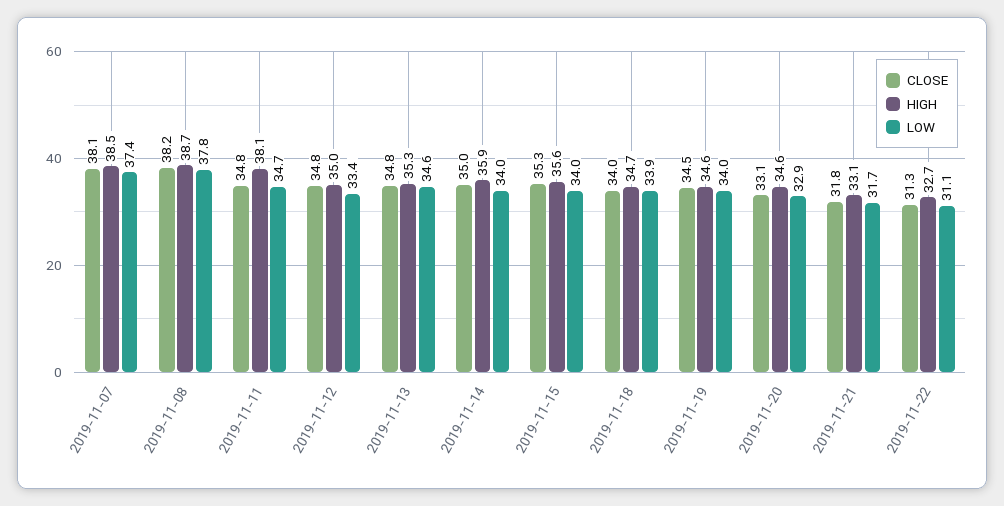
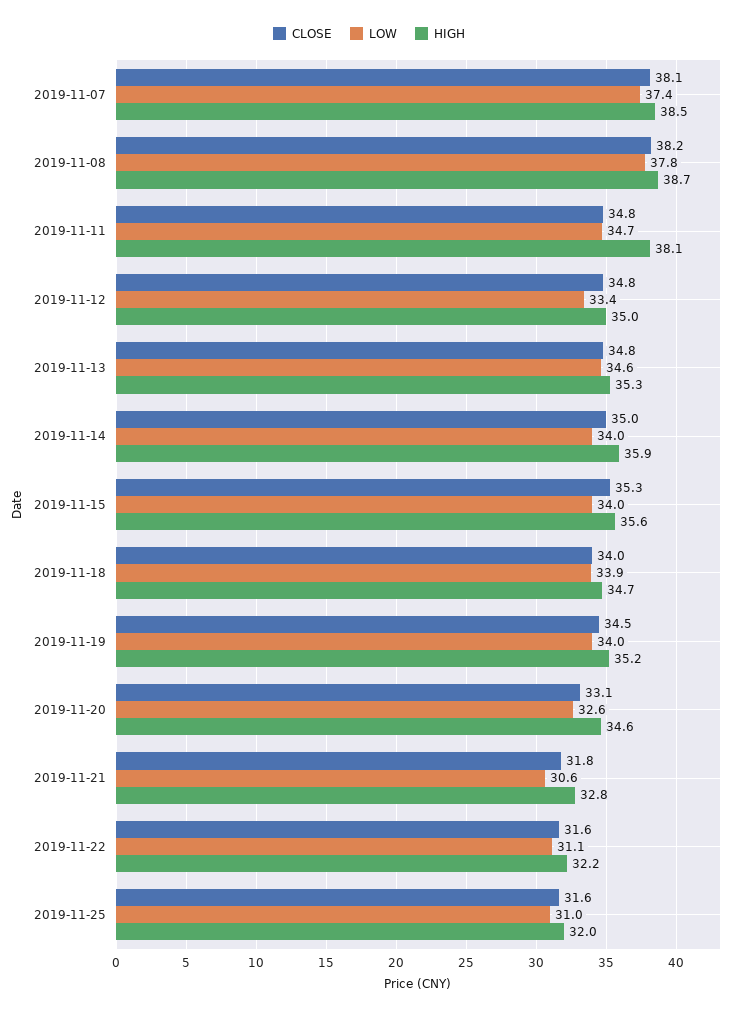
HIGH, 2019-11-19: 34.6 -> 35.2
LOW, 2019-11-20: 32.9 -> 32.6
HIGH, 2019-11-21: 33.1 -> 32.8
LOW, 2019-11-21: 31.7 -> 30.6
CLOSE, 2019-11-22: 31.3 -> 31.6
HIGH, 2019-11-22: 32.7 -> 32.2
CLOSE, 2019-11-25: none -> 31.6
LOW, 2019-11-25: none -> 31
HIGH, 2019-11-25: none -> 32

